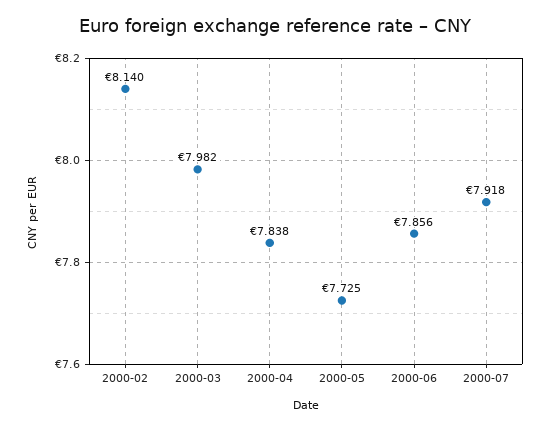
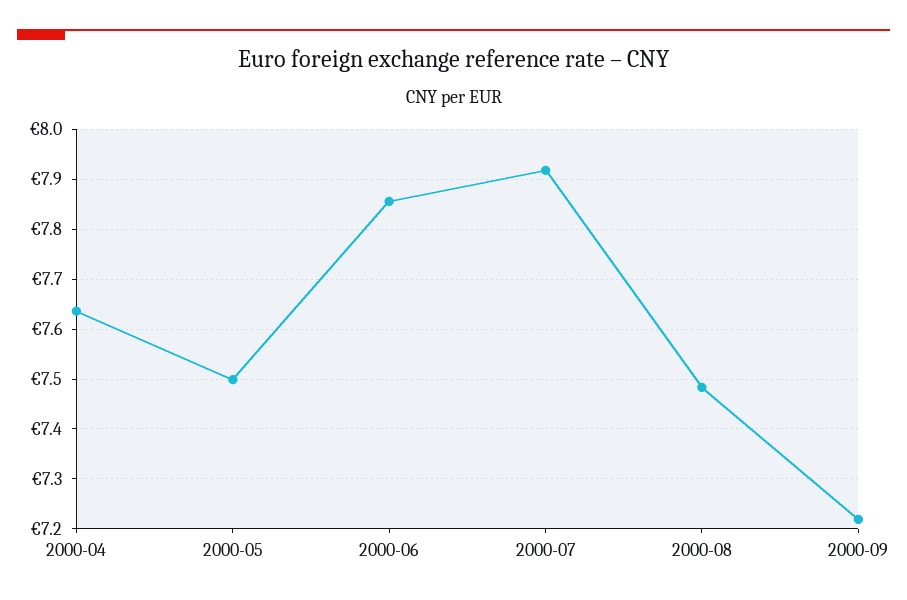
2000-02: 8.14 -> none
2000-03: 7.982 -> none
2000-04: 7.838 -> 7.64
2000-05: 7.725 -> 7.5
2000-08: none -> 7.48
2000-09: none -> 7.22

